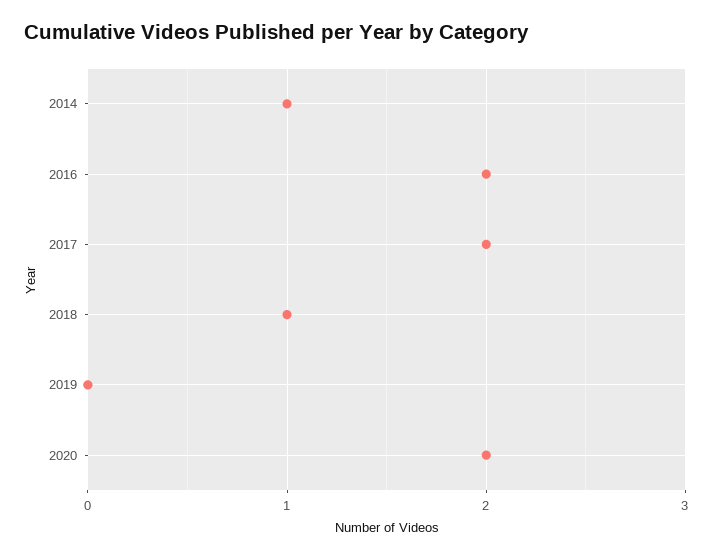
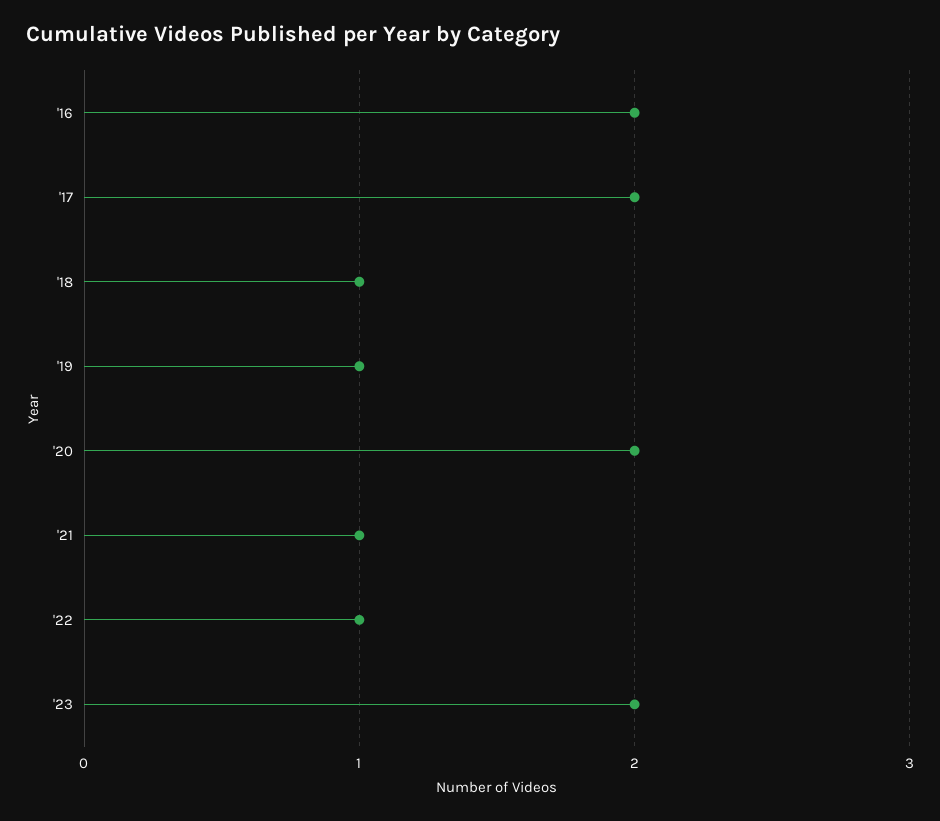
2014: 1 -> none
2019: 0 -> 1
'21: none -> 1
'22: none -> 1
'23: none -> 2

